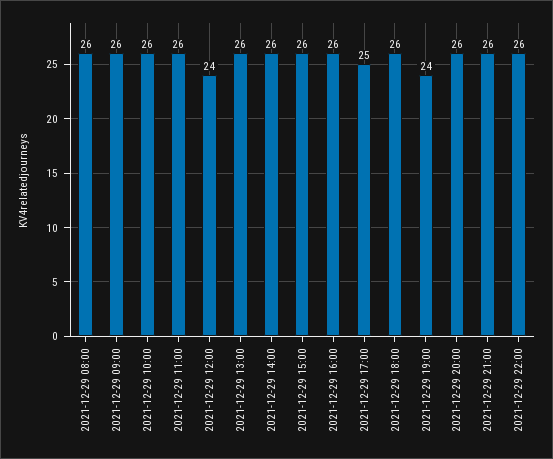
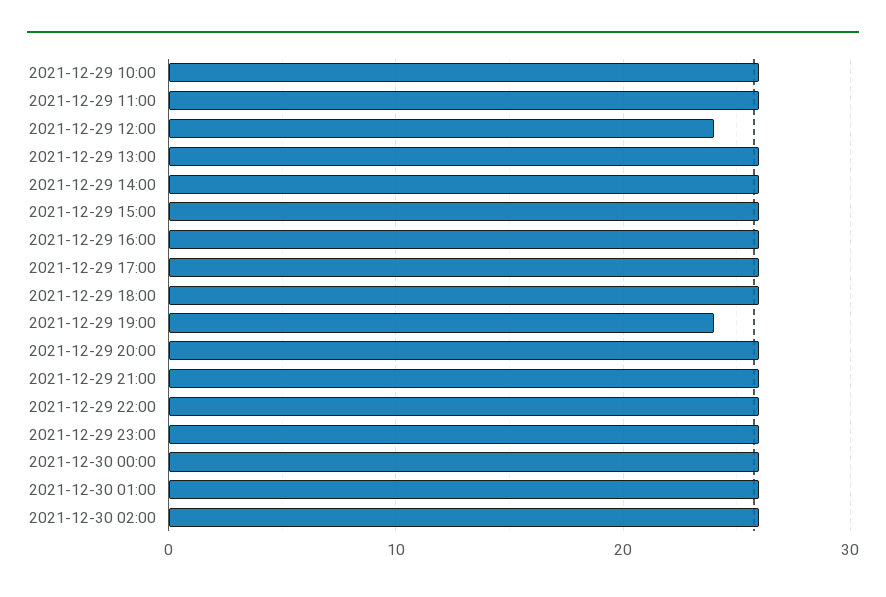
2021-12-29 08:00: 26 -> none
2021-12-29 09:00: 26 -> none
2021-12-29 17:00: 25 -> 26
2021-12-29 23:00: none -> 26
2021-12-30 00:00: none -> 26
2021-12-30 01:00: none -> 26
2021-12-30 02:00: none -> 26

